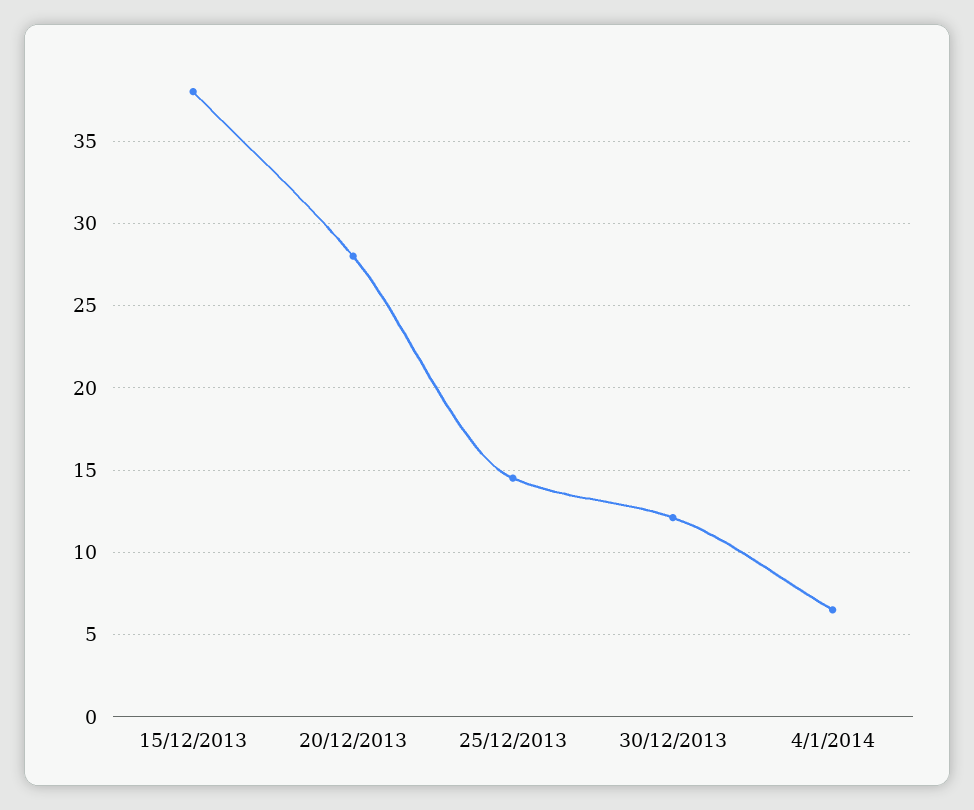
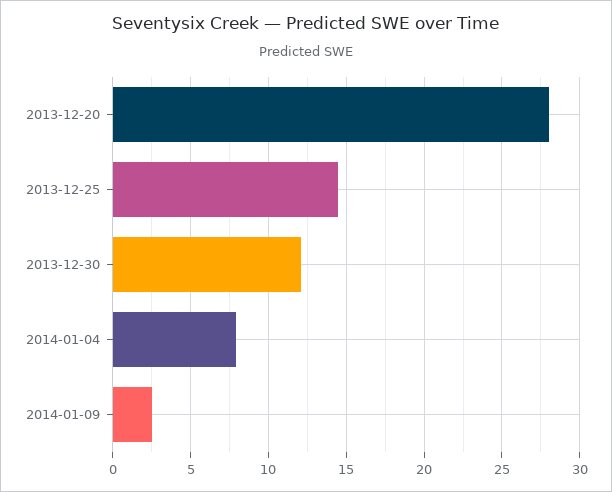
15/12/2013: 38 -> none
4/1/2014: 6.5 -> 8
2014-01-09: none -> 2.5

